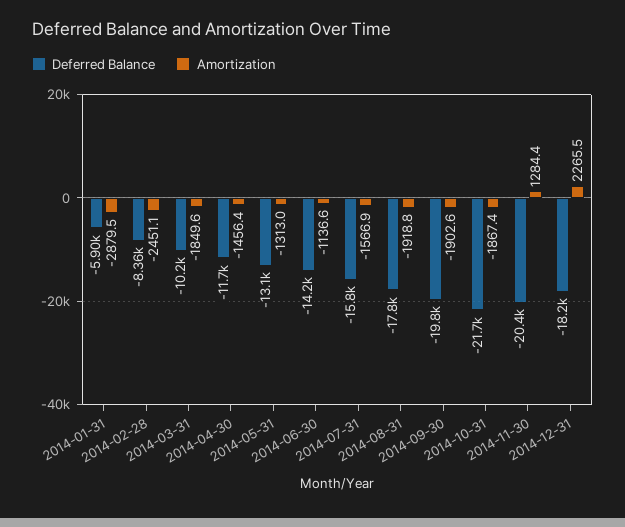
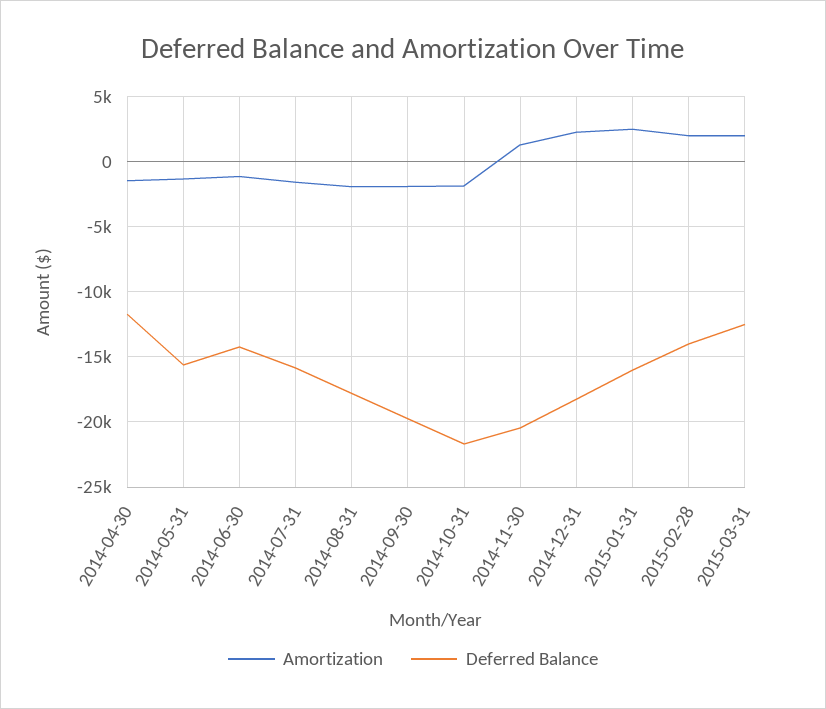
Deferred Balance, 2014-01-31: -5900 -> none
Amortization, 2014-01-31: -2879.5 -> none
Deferred Balance, 2014-02-28: -8360 -> none
Amortization, 2014-02-28: -2451.1 -> none
Deferred Balance, 2014-03-31: -10200 -> none
Amortization, 2014-03-31: -1849.6 -> none
Deferred Balance, 2014-05-31: -13100 -> -15500
Amortization, 2015-01-31: none -> 2500
Deferred Balance, 2015-01-31: none -> -16000
Amortization, 2015-02-28: none -> 2000
Deferred Balance, 2015-02-28: none -> -14000
Amortization, 2015-03-31: none -> 2000
Deferred Balance, 2015-03-31: none -> -12500

